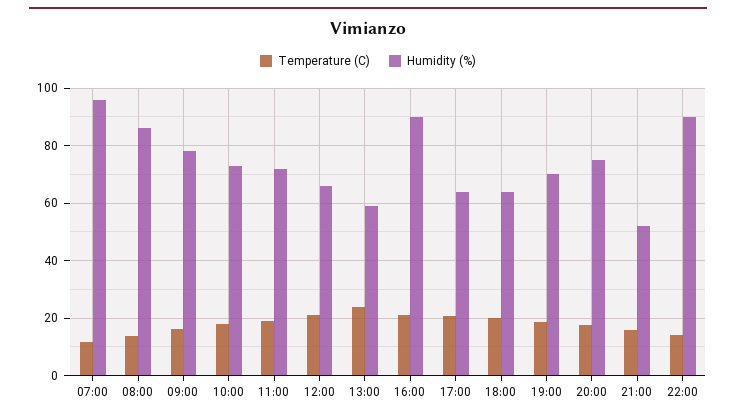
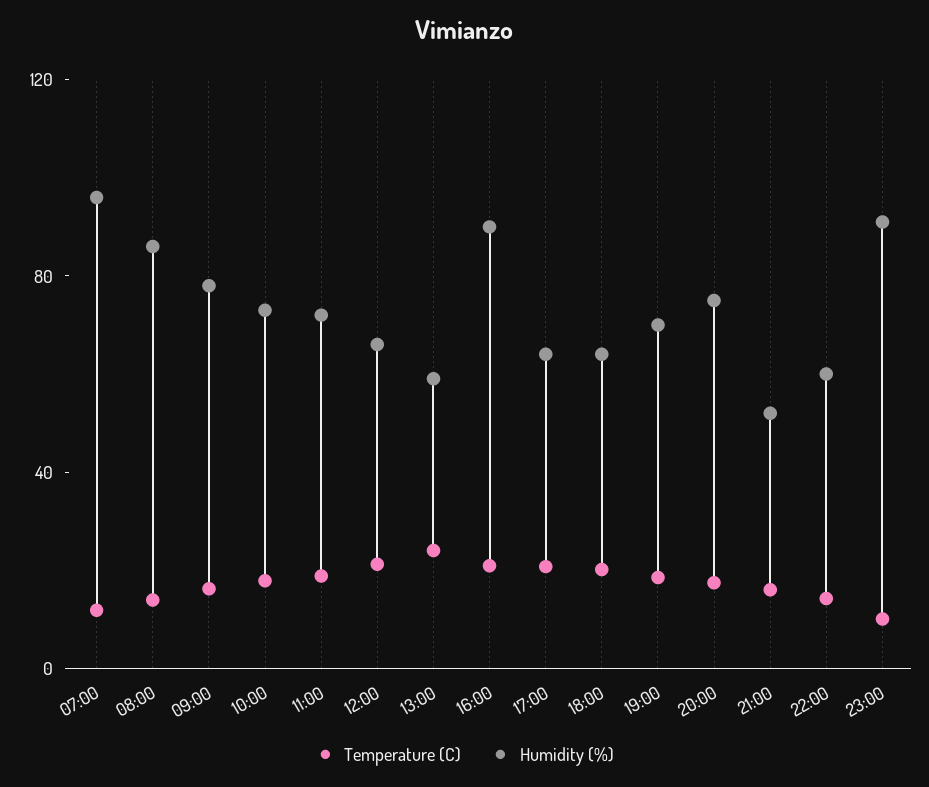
Humidity (%), 22:00: 90 -> 60
Temperature (C), 23:00: none -> 10
Humidity (%), 23:00: none -> 90

